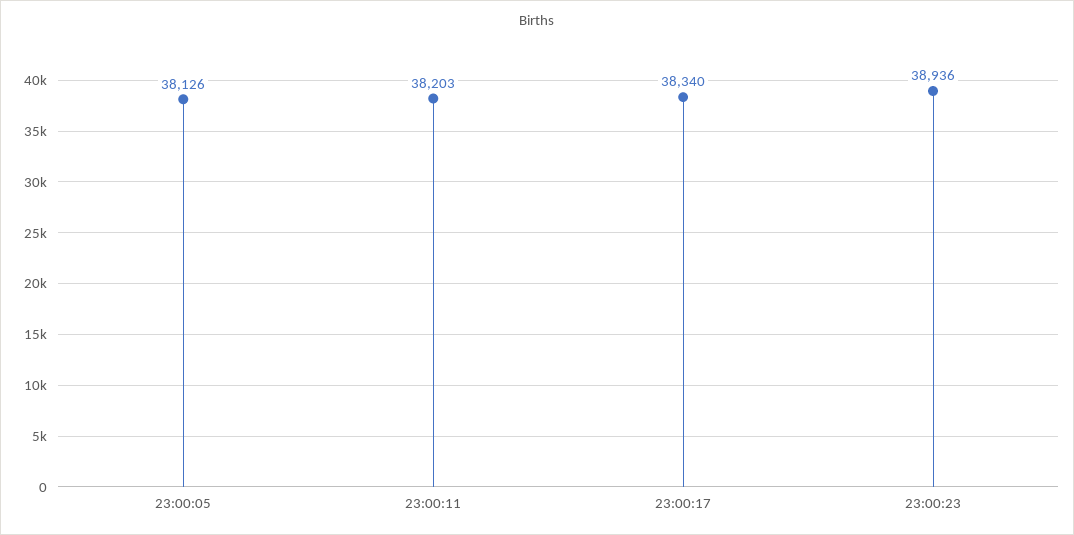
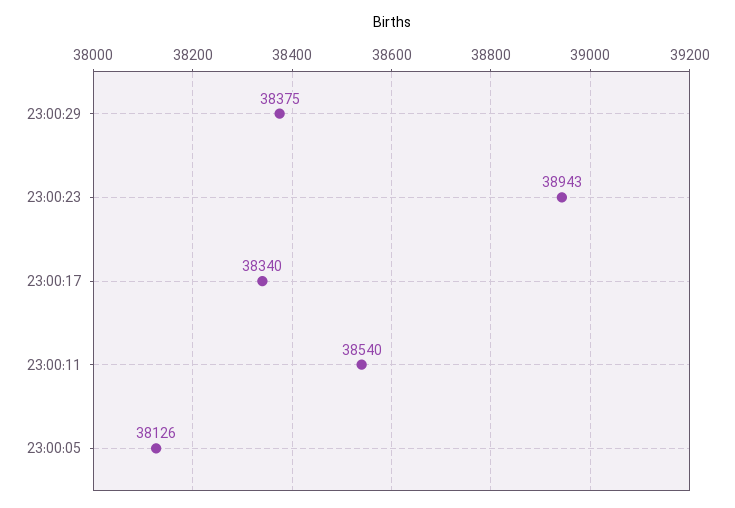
23:00:11: 38203 -> 38540
23:00:23: 38936 -> 38943
23:00:29: none -> 38375

